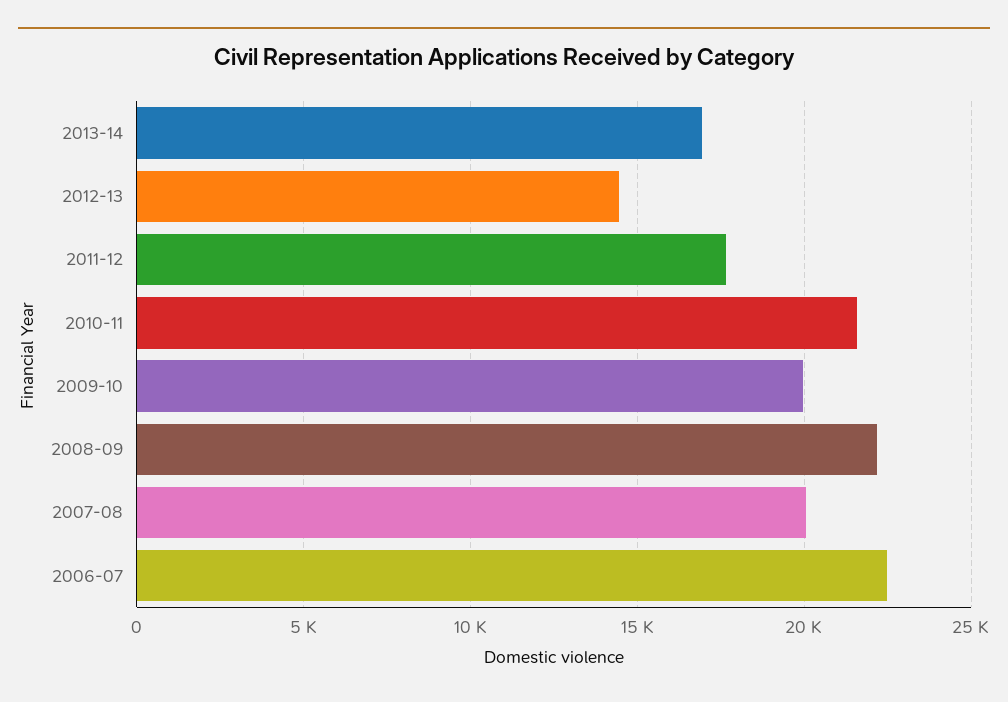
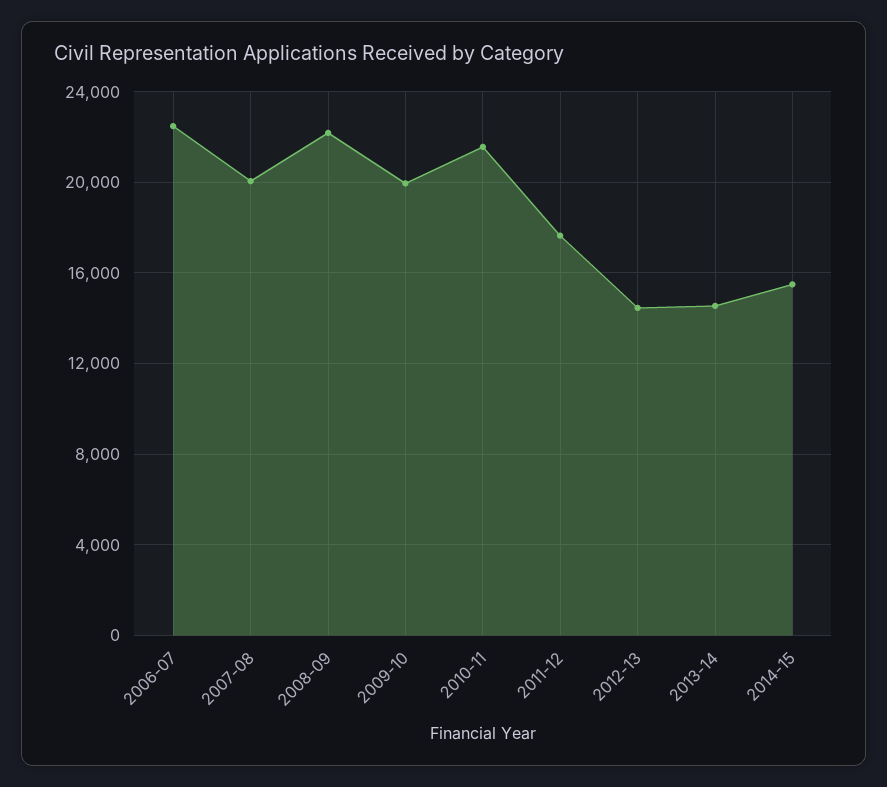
2013-14: 17000 -> 14500
2014-15: none -> 15500

